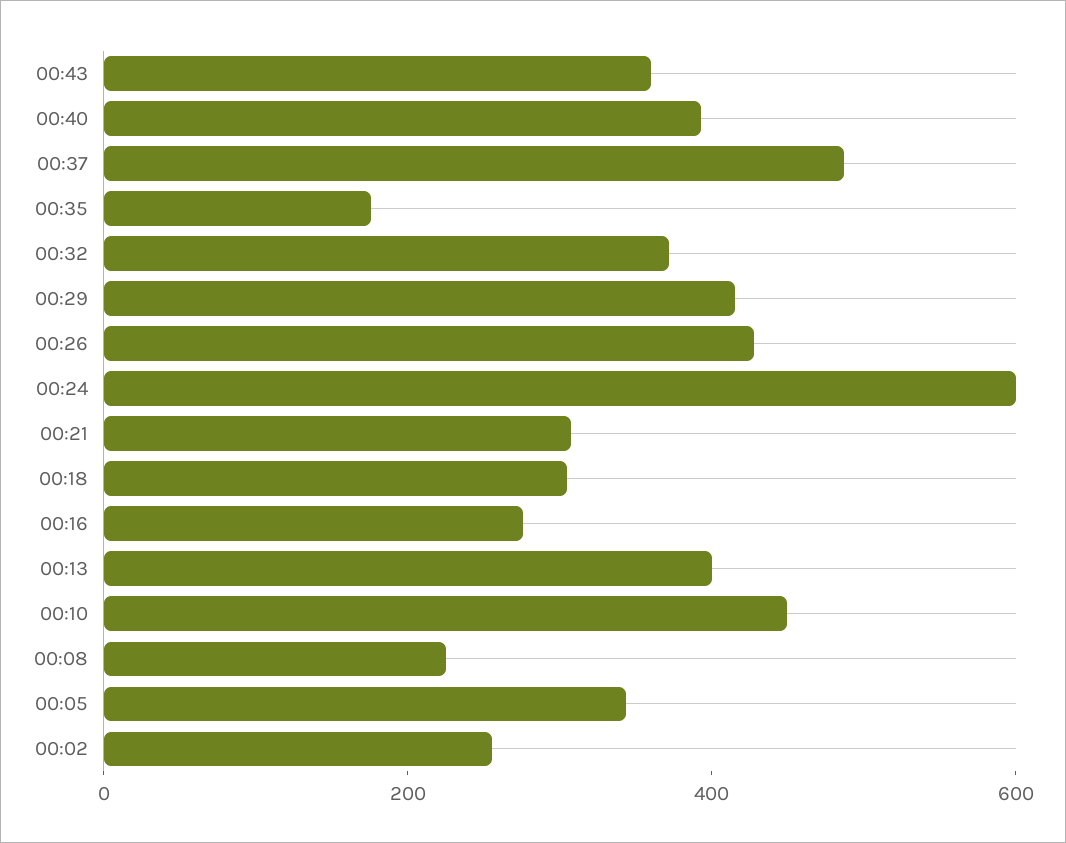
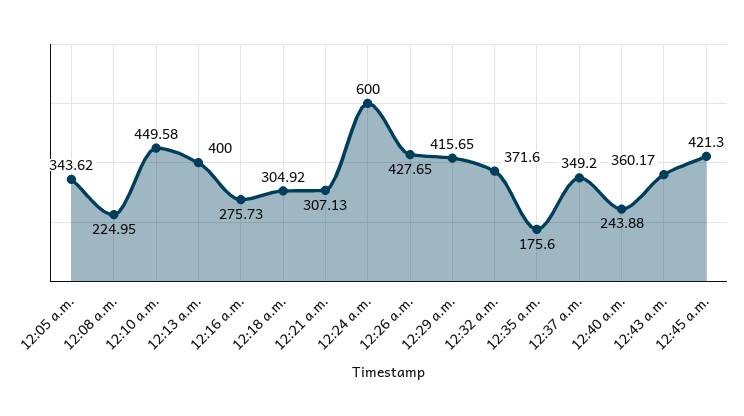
00:40: 400 -> 243.88
00:37: 500 -> 349.2
00:02: 250 -> none
12:45 a.m.: none -> 421.3

